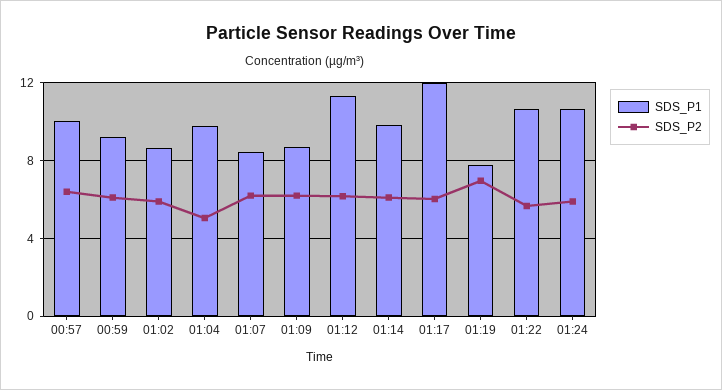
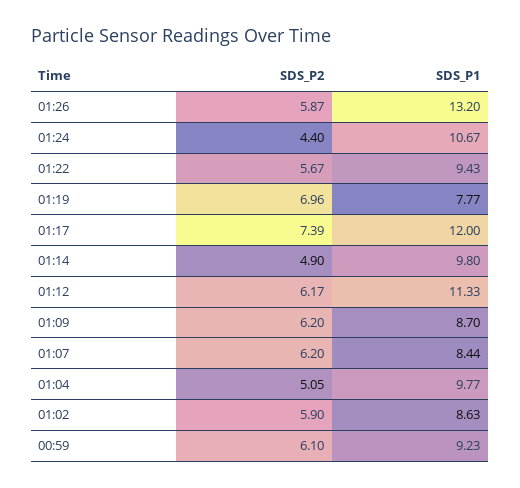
SDS_P1, 00:57: 10 -> none
SDS_P2, 00:57: 6.5 -> none
SDS_P2, 01:14: 6 -> 4.9
SDS_P2, 01:17: 6 -> 7.39
SDS_P1, 01:22: 10.5 -> 9.43
SDS_P2, 01:24: 6 -> 4.4
SDS_P2, 01:26: none -> 5.87
SDS_P1, 01:26: none -> 13.2

